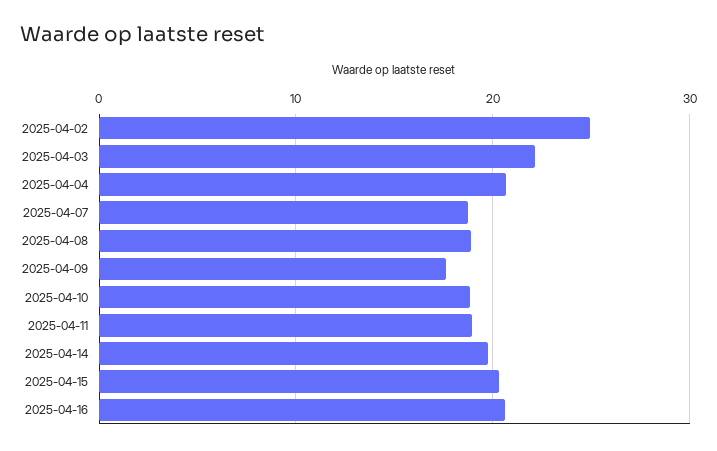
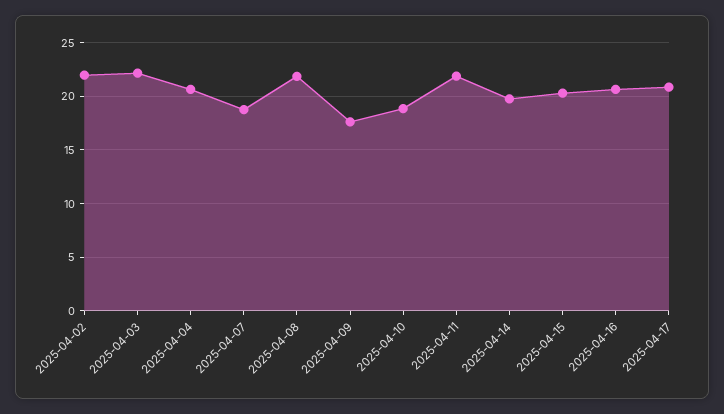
2025-04-02: 25 -> 22
2025-04-08: 19 -> 22
2025-04-11: 19 -> 22
2025-04-17: none -> 21

